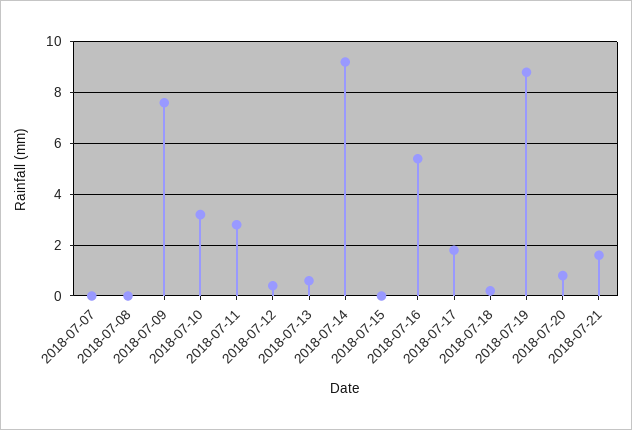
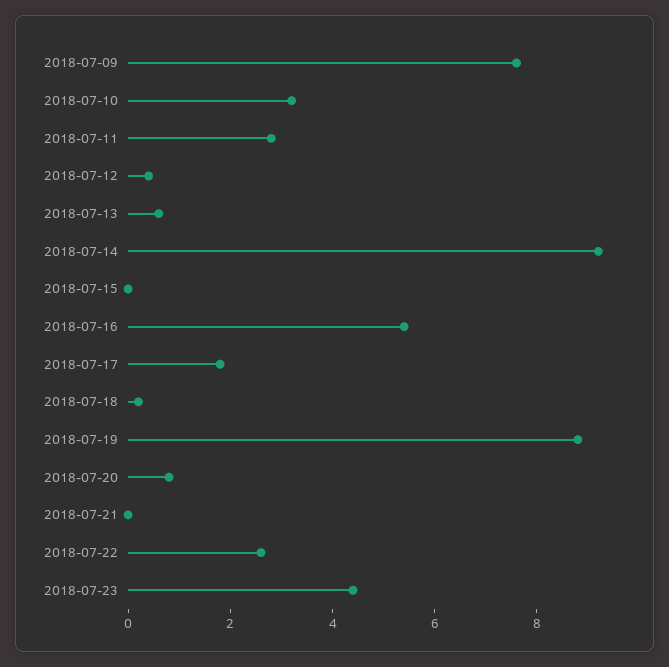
2018-07-07: 0 -> none
2018-07-08: 0 -> none
2018-07-21: 1.5 -> 0
2018-07-22: none -> 2.5
2018-07-23: none -> 4.5

